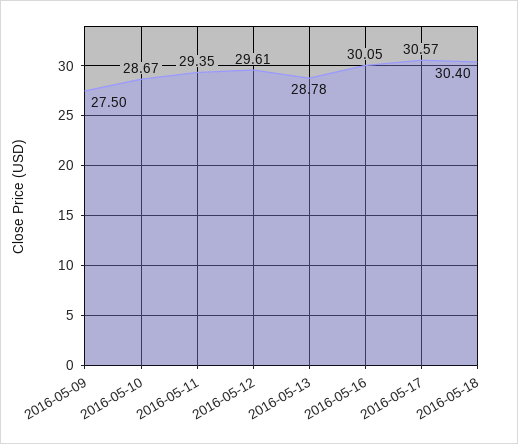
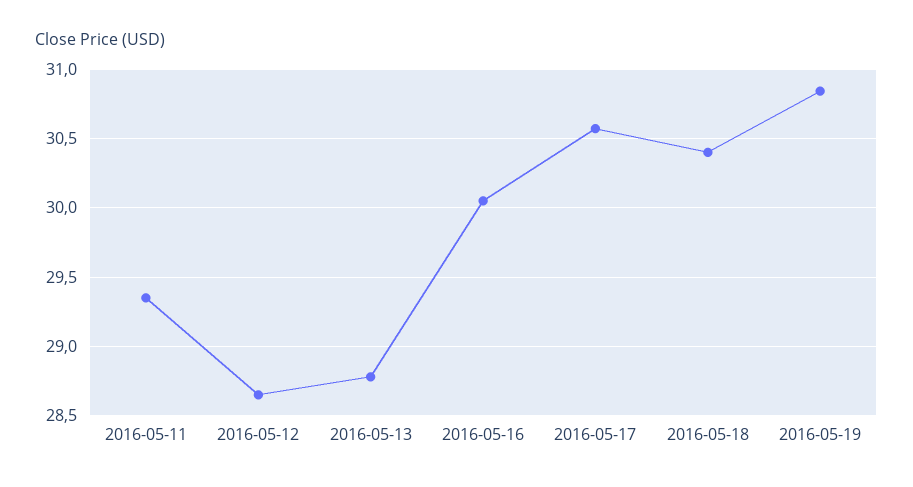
2016-05-09: 27.5 -> none
2016-05-10: 28.67 -> none
2016-05-12: 29.61 -> 28.65
2016-05-19: none -> 30.85

